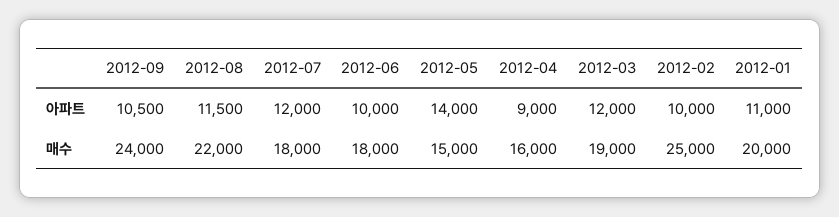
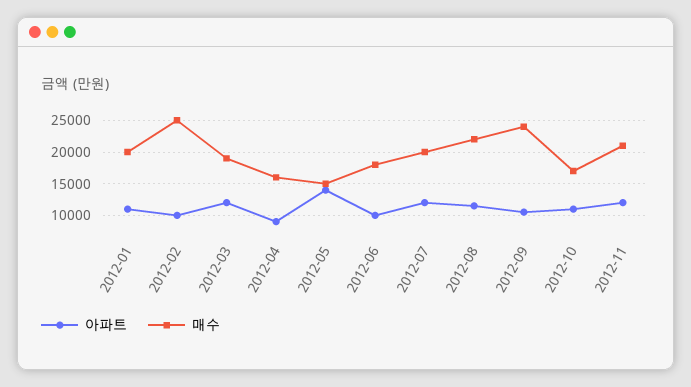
매수, 2012-07: 18000 -> 20000
아파트, 2012-10: none -> 11000
매수, 2012-10: none -> 17000
아파트, 2012-11: none -> 12000
매수, 2012-11: none -> 21000

